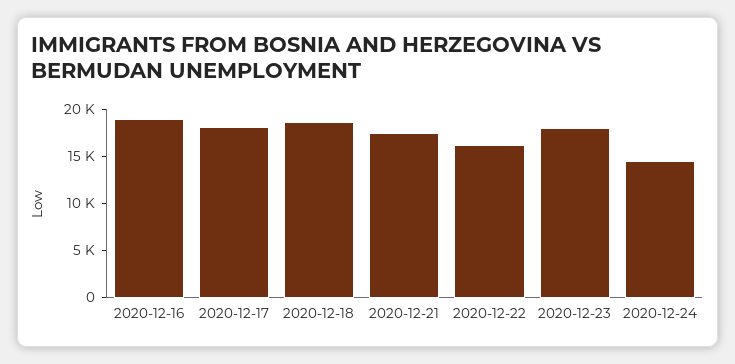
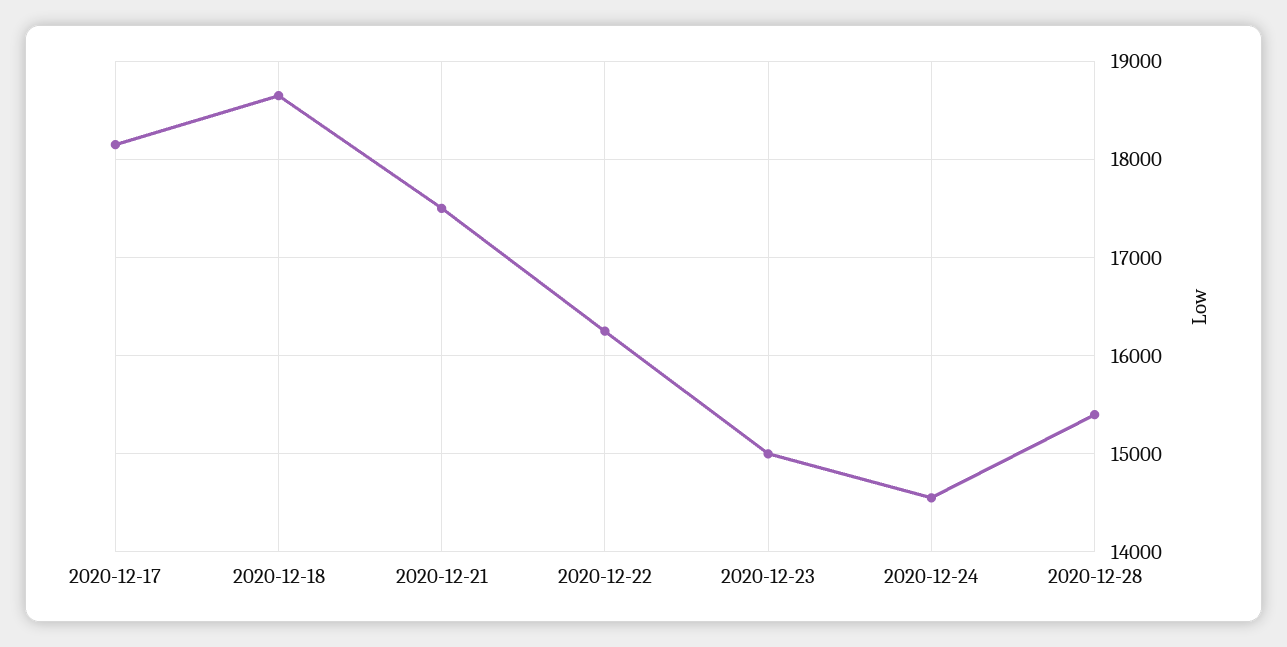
2020-12-16: 19000 -> none
2020-12-23: 18000 -> 15000
2020-12-28: none -> 15400

